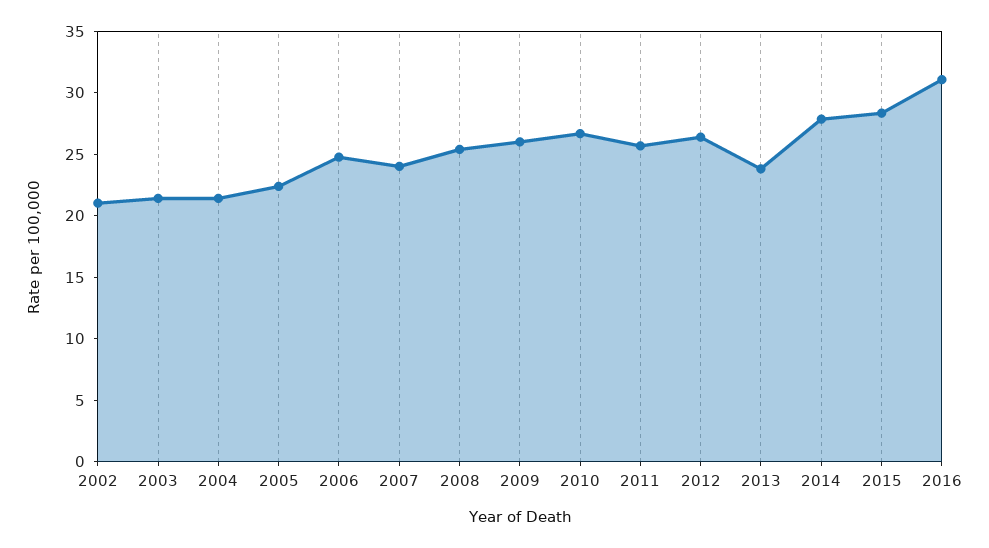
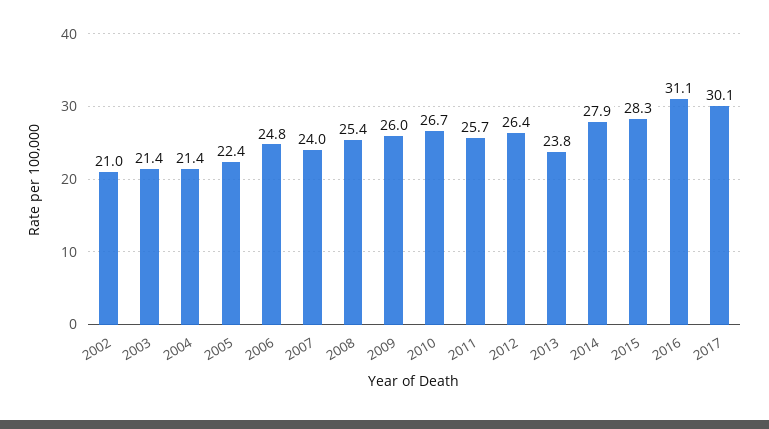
2017: none -> 30.1

